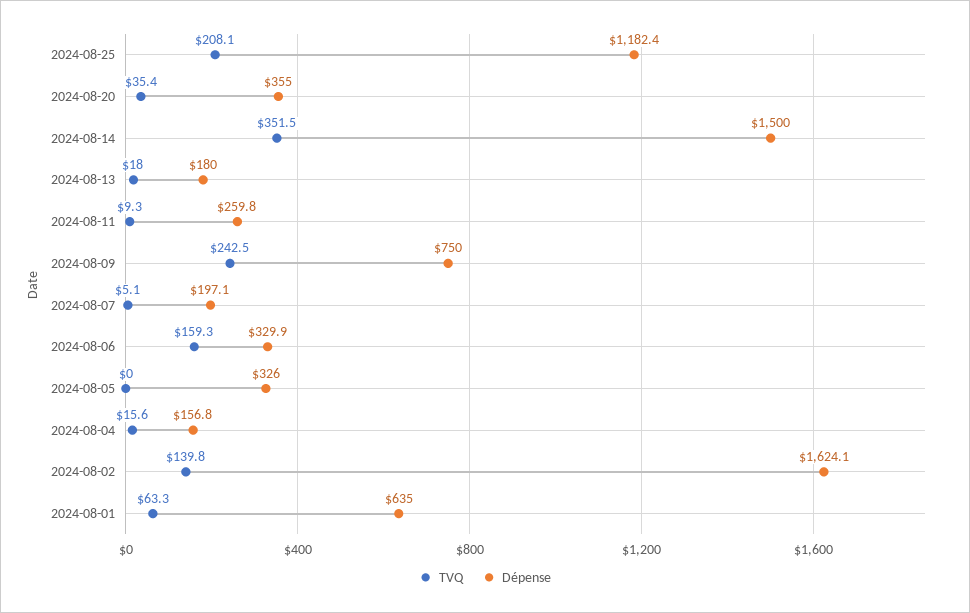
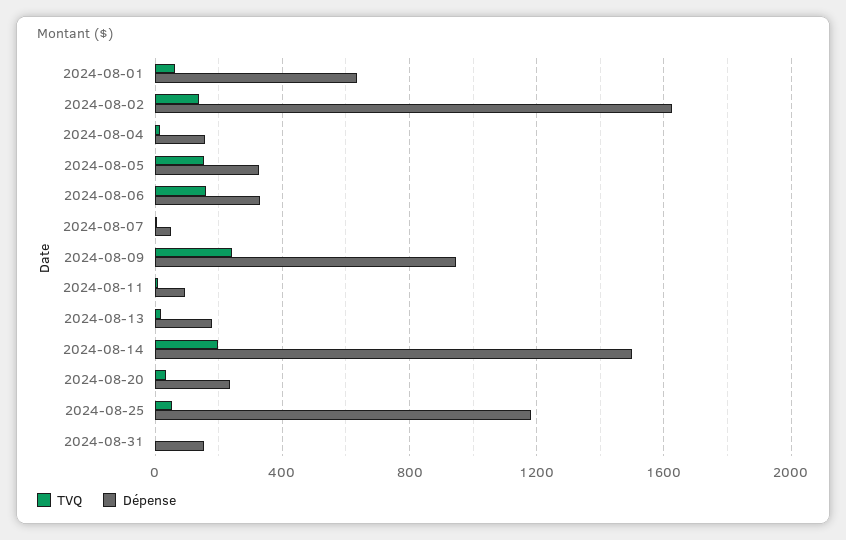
TVQ, 2024-08-25: 208.1 -> 50
Dépense, 2024-08-20: 355 -> 250
TVQ, 2024-08-14: 351.5 -> 200
Dépense, 2024-08-11: 259.8 -> 100
Dépense, 2024-08-09: 750 -> 950
Dépense, 2024-08-07: 197.1 -> 50
TVQ, 2024-08-05: 0 -> 150
TVQ, 2024-08-31: none -> 0
Dépense, 2024-08-31: none -> 150

